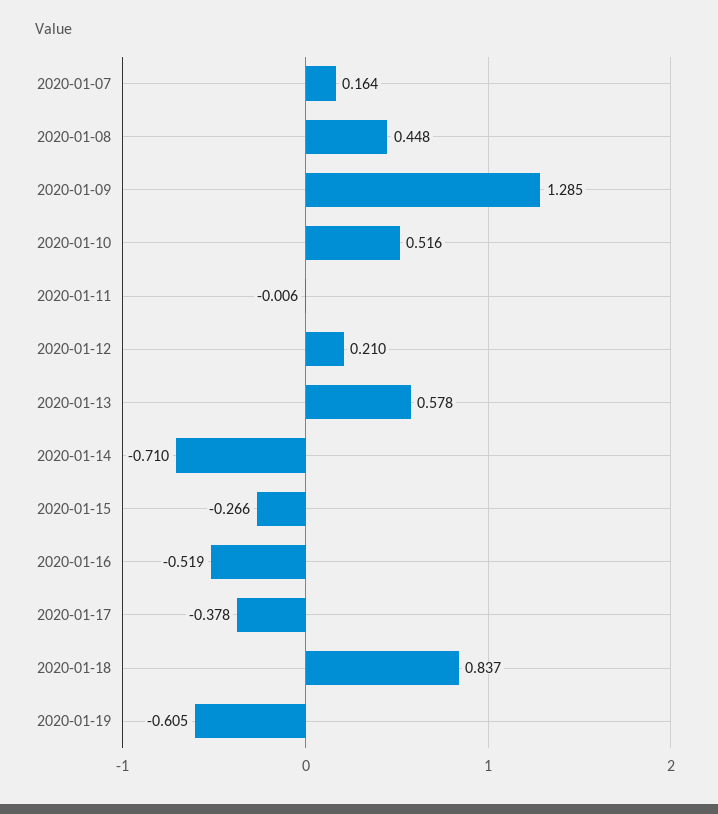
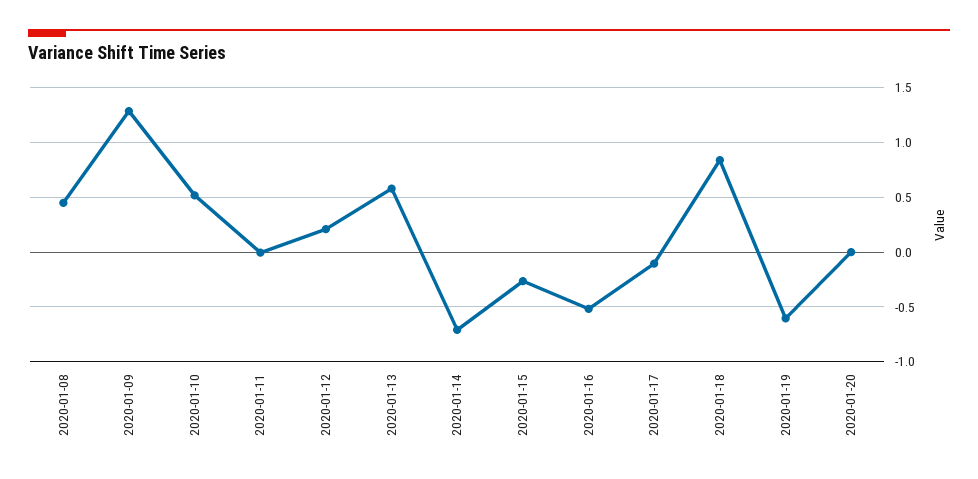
2020-01-07: 0.164 -> none
2020-01-17: -0.378 -> -0.1
2020-01-20: none -> 0

